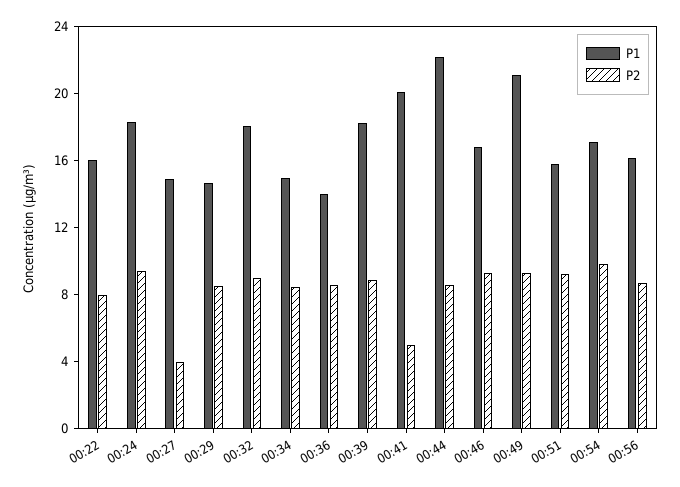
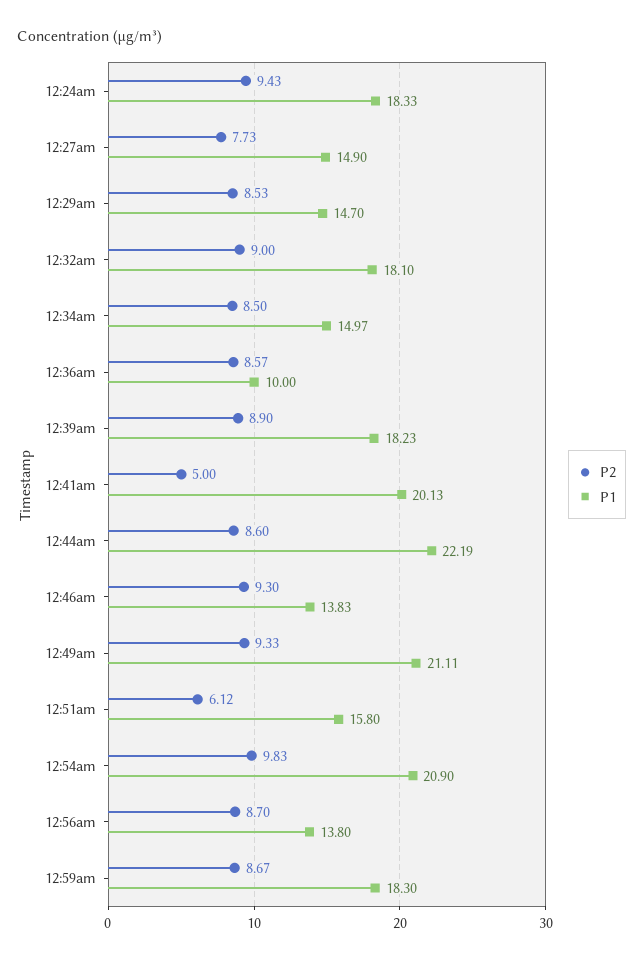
P1, 00:22: 16 -> none
P2, 00:22: 8 -> none
P2, 00:27: 4 -> 7.73
P1, 00:36: 14 -> 10
P1, 00:46: 17 -> 13.83
P2, 00:51: 9 -> 6.12
P1, 00:54: 17 -> 20.9
P1, 00:56: 16 -> 13.8
P2, 12:59am: none -> 8.67
P1, 12:59am: none -> 18.3

